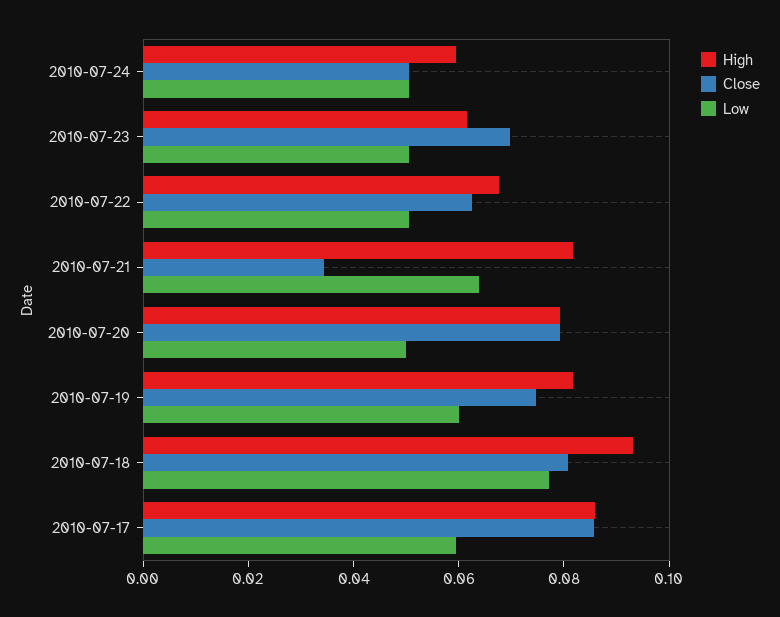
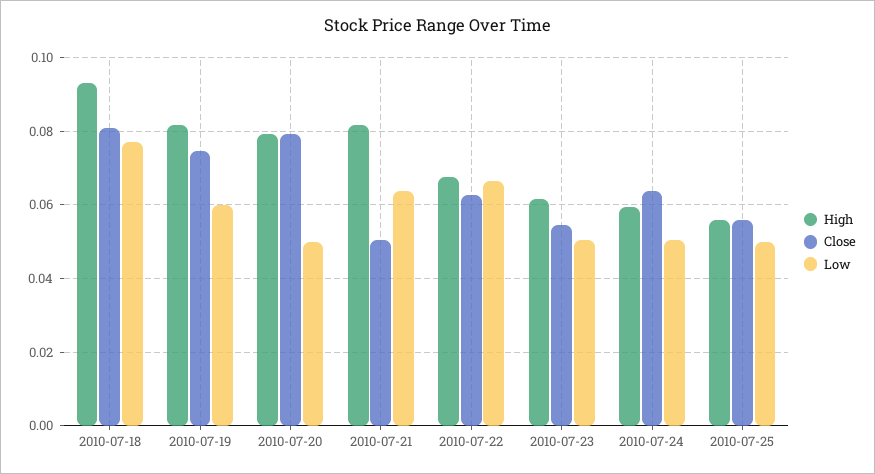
Close, 2010-07-24: 0.05 -> 0.064
Close, 2010-07-23: 0.07 -> 0.054
Low, 2010-07-22: 0.05 -> 0.066
Close, 2010-07-21: 0.035 -> 0.05
High, 2010-07-17: 0.085 -> none
Close, 2010-07-17: 0.085 -> none
Low, 2010-07-17: 0.06 -> none
High, 2010-07-25: none -> 0.056
Close, 2010-07-25: none -> 0.056
Low, 2010-07-25: none -> 0.05

